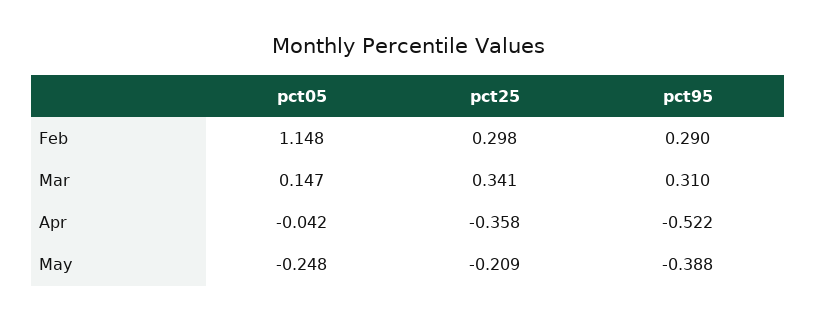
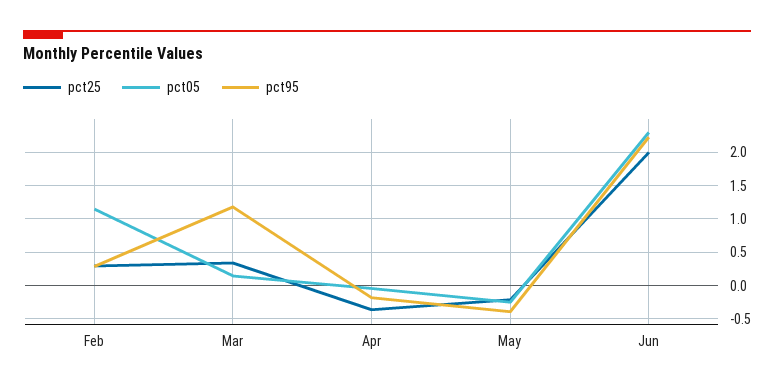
pct95, Mar: 0.31 -> 1.2
pct95, Apr: -0.522 -> -0.2
pct25, Jun: none -> 2
pct05, Jun: none -> 2.3
pct95, Jun: none -> 2.2

